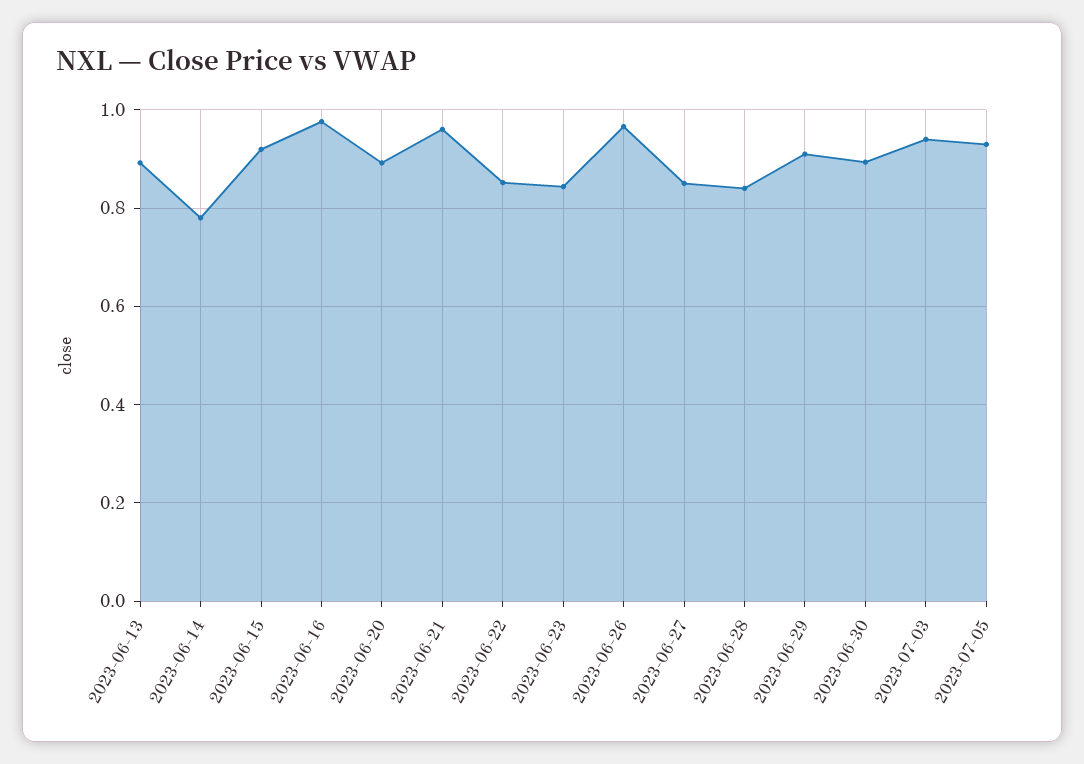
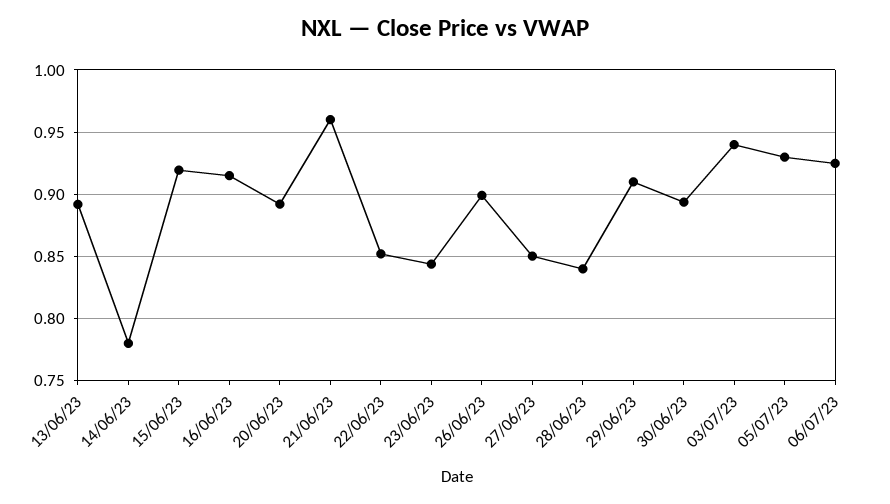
2023-06-16: 0.98 -> 0.915
2023-06-26: 0.96 -> 0.9
06/07/23: none -> 0.925

